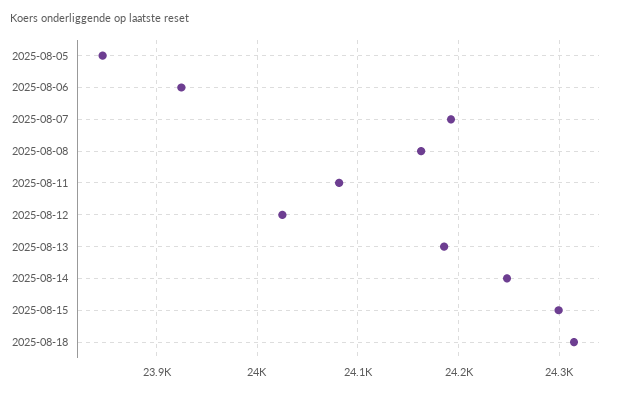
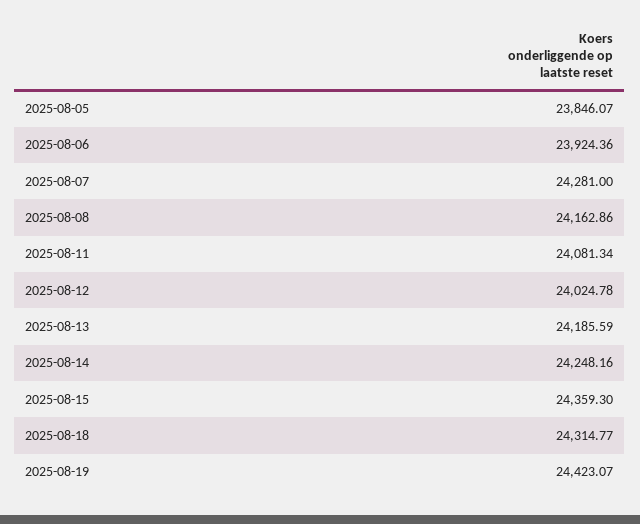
2025-08-07: 24190 -> 24281
2025-08-15: 24300 -> 24359.3
2025-08-19: none -> 24423.07

